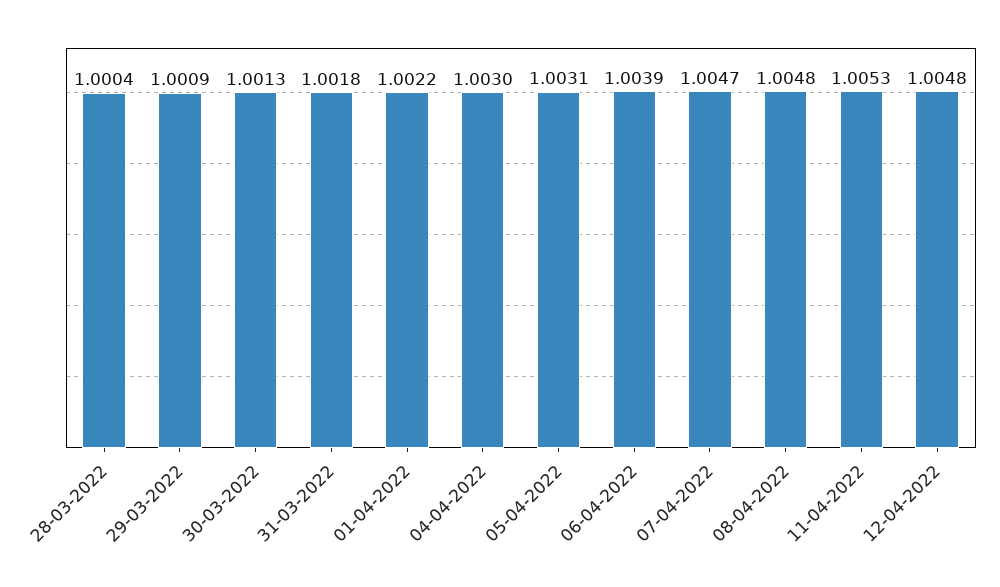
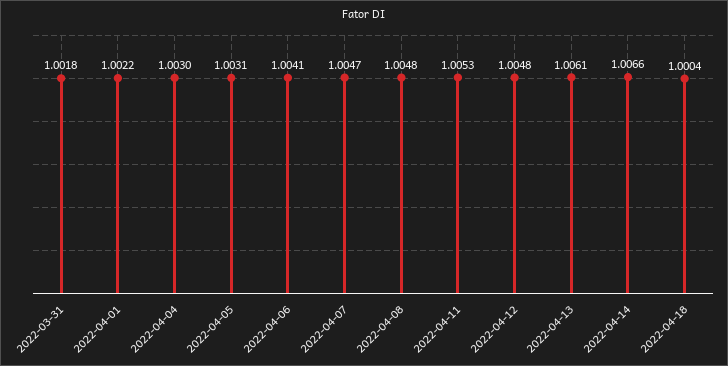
28-03-2022: 1.0004 -> none
29-03-2022: 1.0009 -> none
30-03-2022: 1.0013 -> none
06-04-2022: 1.0039 -> 1.0041
2022-04-13: none -> 1.0061
2022-04-14: none -> 1.0066
2022-04-18: none -> 1.0004

